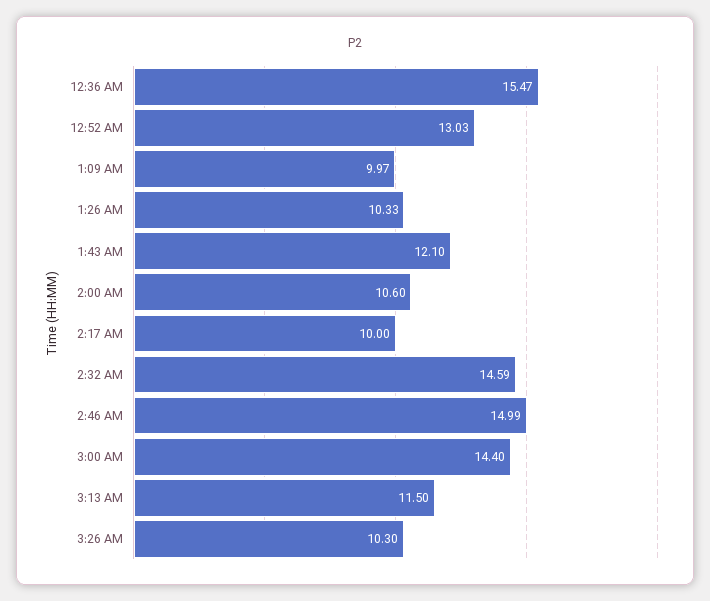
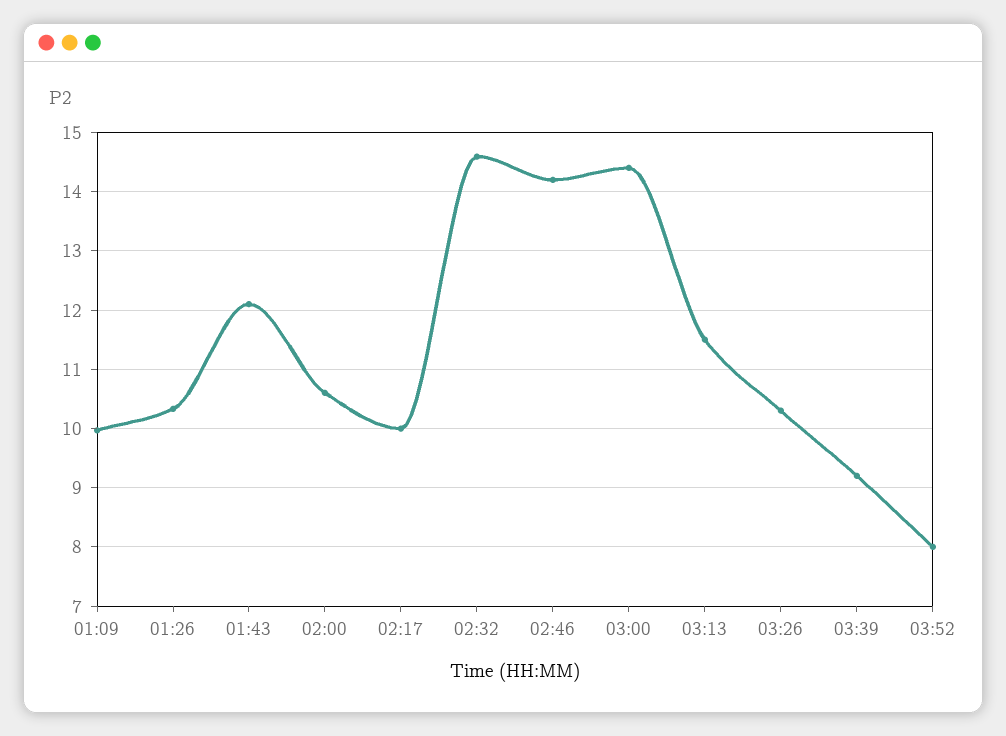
12:36 AM: 15.47 -> none
12:52 AM: 13.03 -> none
2:46 AM: 14.99 -> 14.2
03:39: none -> 9.2
03:52: none -> 8

